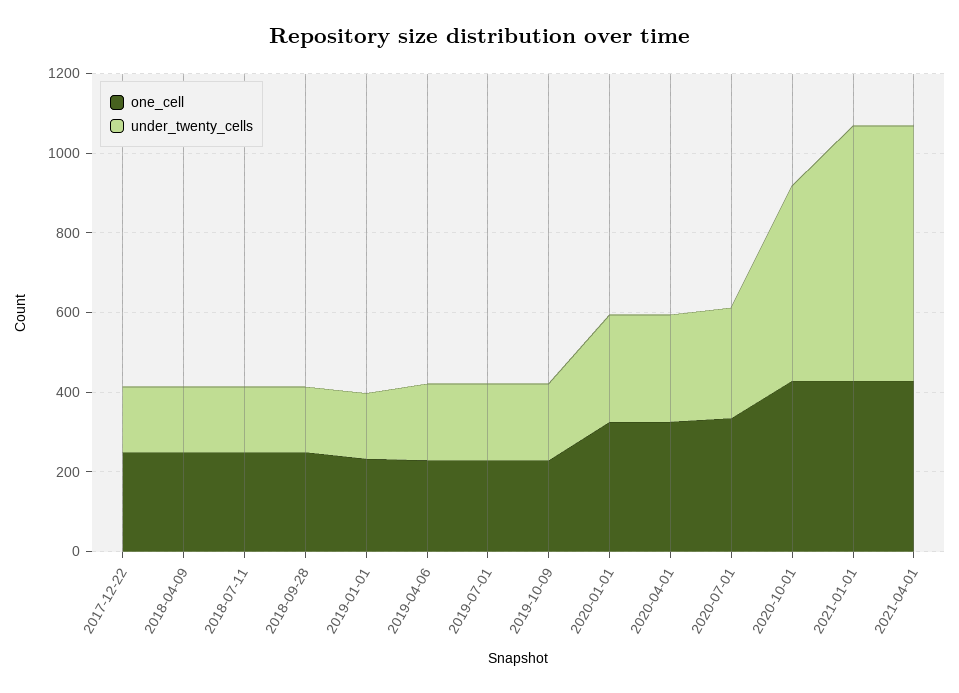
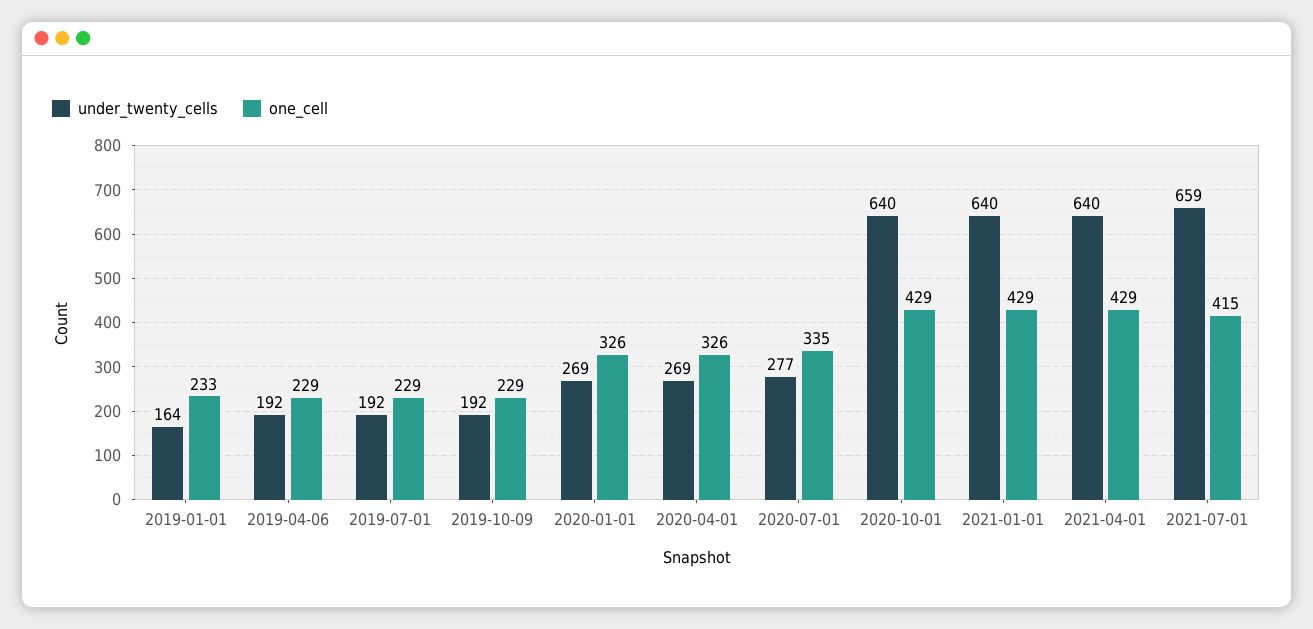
one_cell, 2017-12-22: 250 -> none
under_twenty_cells, 2017-12-22: 150 -> none
one_cell, 2018-04-09: 250 -> none
under_twenty_cells, 2018-04-09: 150 -> none
one_cell, 2018-07-11: 250 -> none
under_twenty_cells, 2018-07-11: 150 -> none
one_cell, 2018-09-28: 250 -> none
under_twenty_cells, 2018-09-28: 150 -> none
under_twenty_cells, 2020-10-01: 500 -> 640
under_twenty_cells, 2021-07-01: none -> 659
one_cell, 2021-07-01: none -> 415

